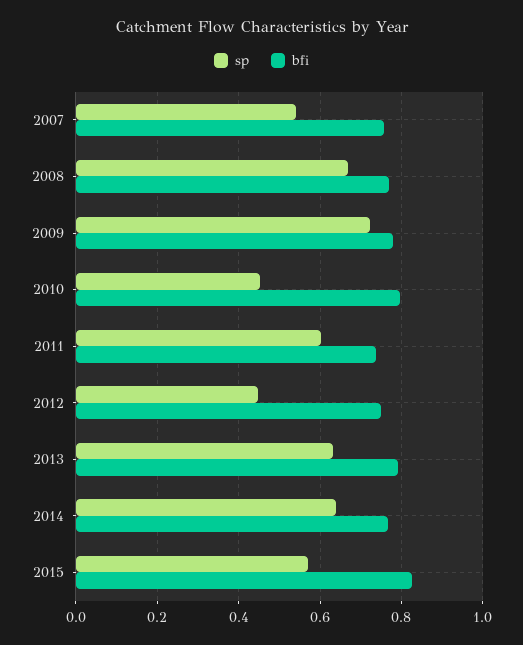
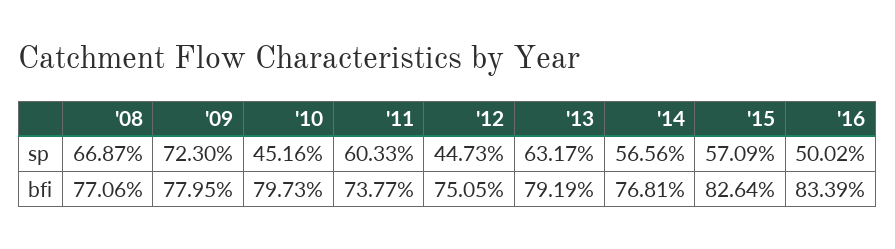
sp, 2007: 0.54 -> none
bfi, 2007: 0.76 -> none
sp, 2014: 0.64 -> 0.5656
sp, '16: none -> 0.5002
bfi, '16: none -> 0.8339

